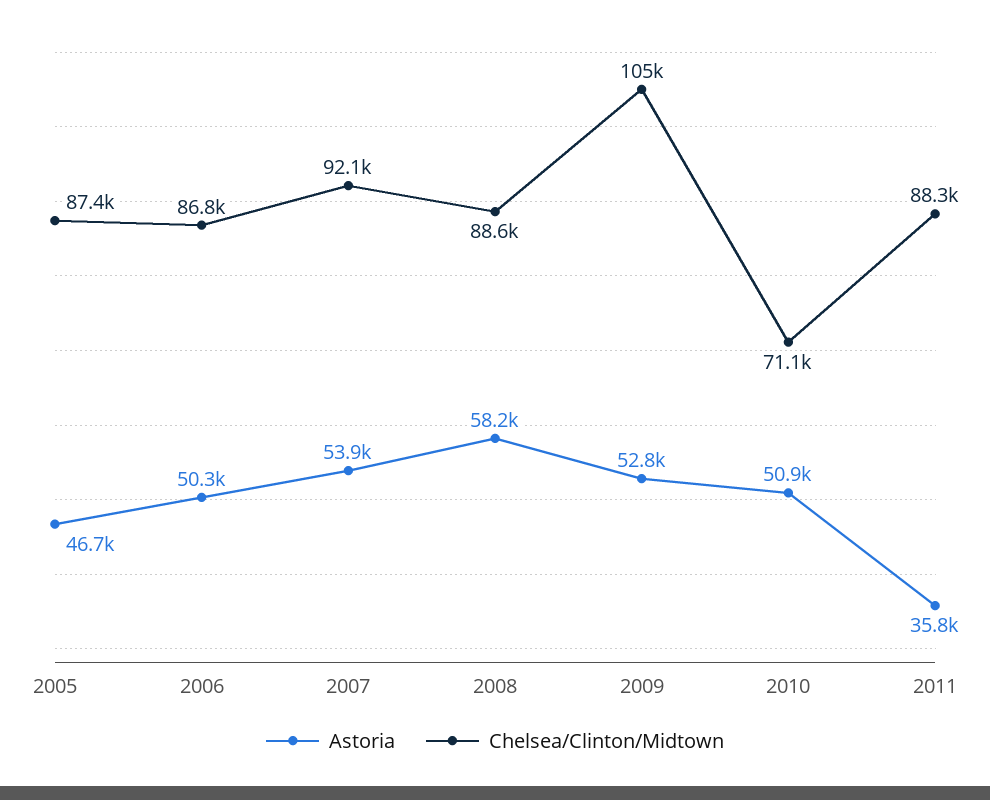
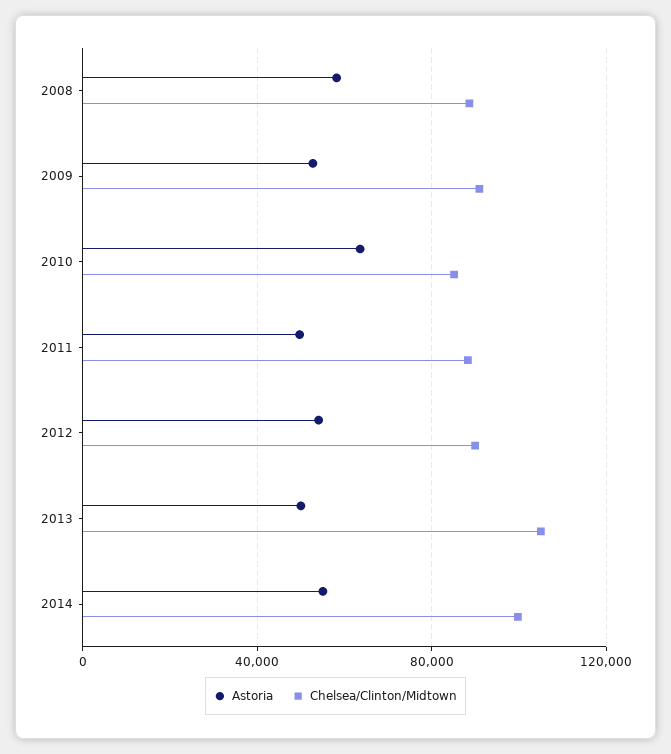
Astoria, 2005: 46700 -> none
Chelsea/Clinton/Midtown, 2005: 87400 -> none
Astoria, 2006: 50300 -> none
Chelsea/Clinton/Midtown, 2006: 86800 -> none
Astoria, 2007: 53900 -> none
Chelsea/Clinton/Midtown, 2007: 92100 -> none
Chelsea/Clinton/Midtown, 2009: 105000 -> 90000
Astoria, 2010: 50900 -> 65000
Chelsea/Clinton/Midtown, 2010: 71100 -> 85000
Astoria, 2011: 35800 -> 50000
Astoria, 2012: none -> 55000
Chelsea/Clinton/Midtown, 2012: none -> 90000
Astoria, 2013: none -> 50000
Chelsea/Clinton/Midtown, 2013: none -> 105000
Astoria, 2014: none -> 55000
Chelsea/Clinton/Midtown, 2014: none -> 100000

